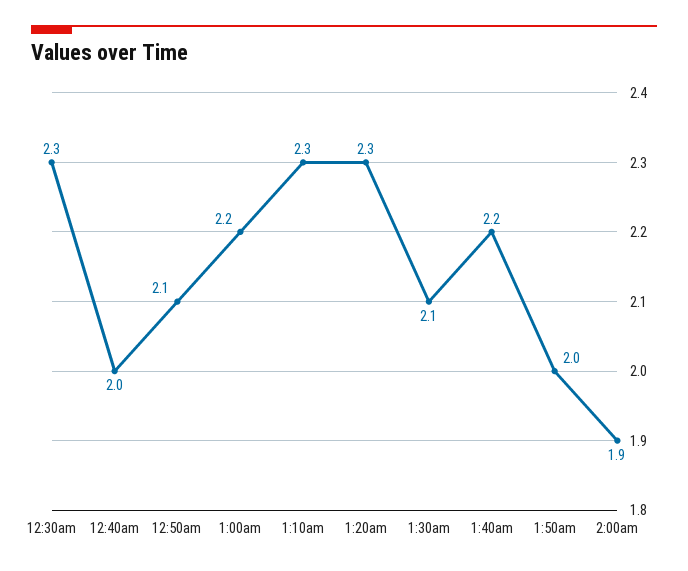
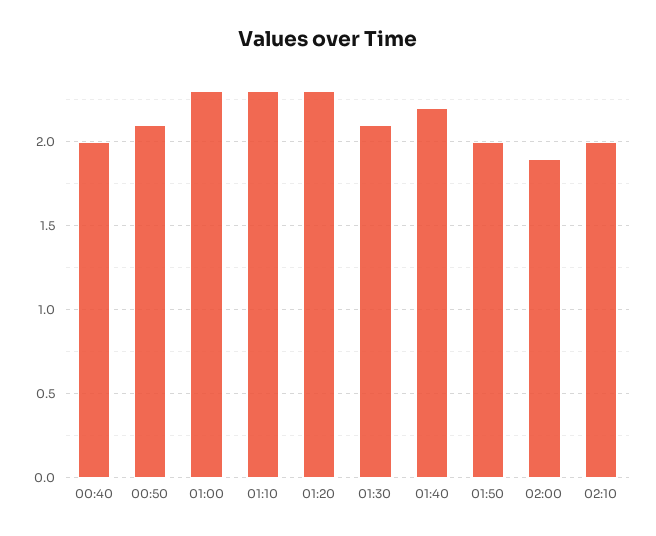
12:30am: 2.3 -> none
1:00am: 2.2 -> 2.3
02:10: none -> 2

